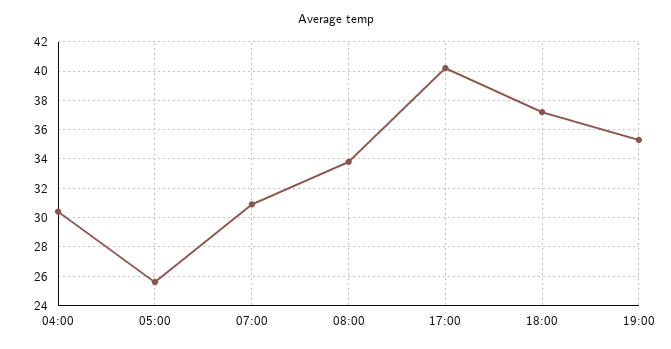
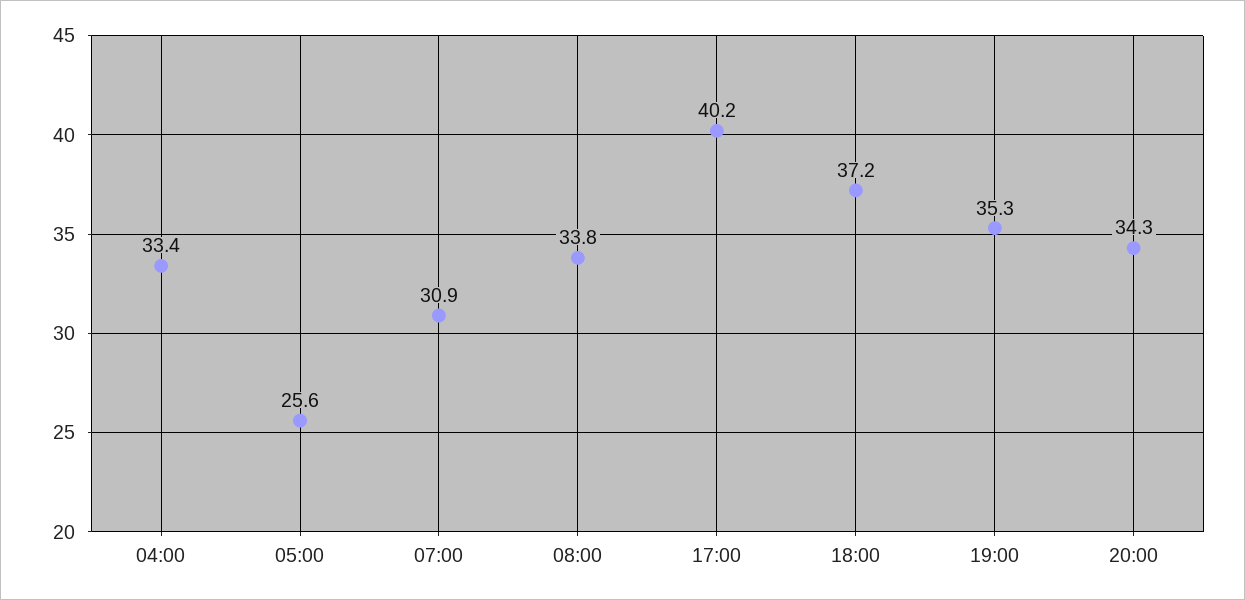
04:00: 30.5 -> 33.4
20:00: none -> 34.3

